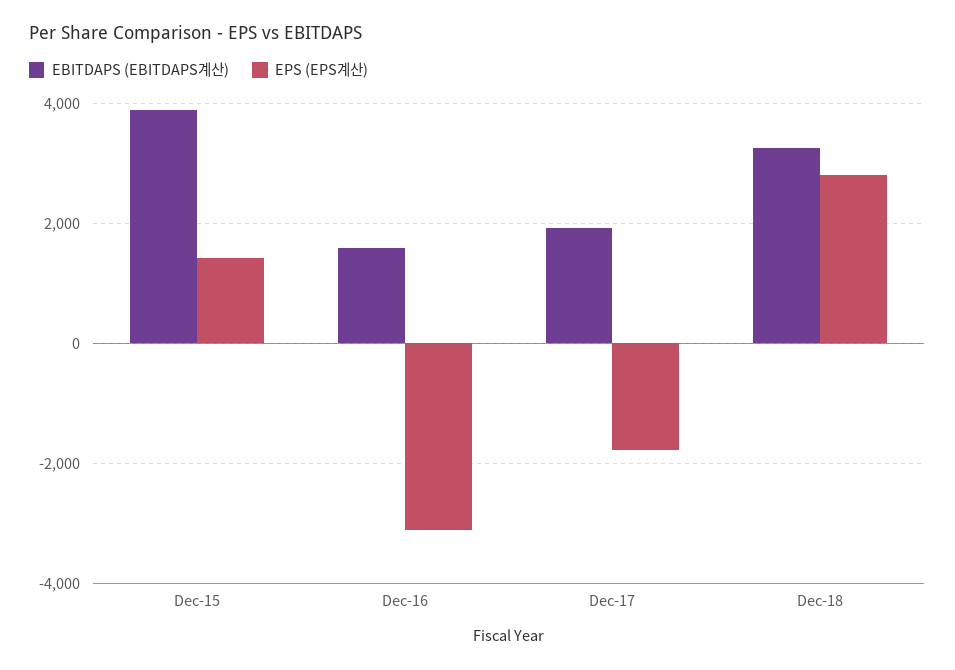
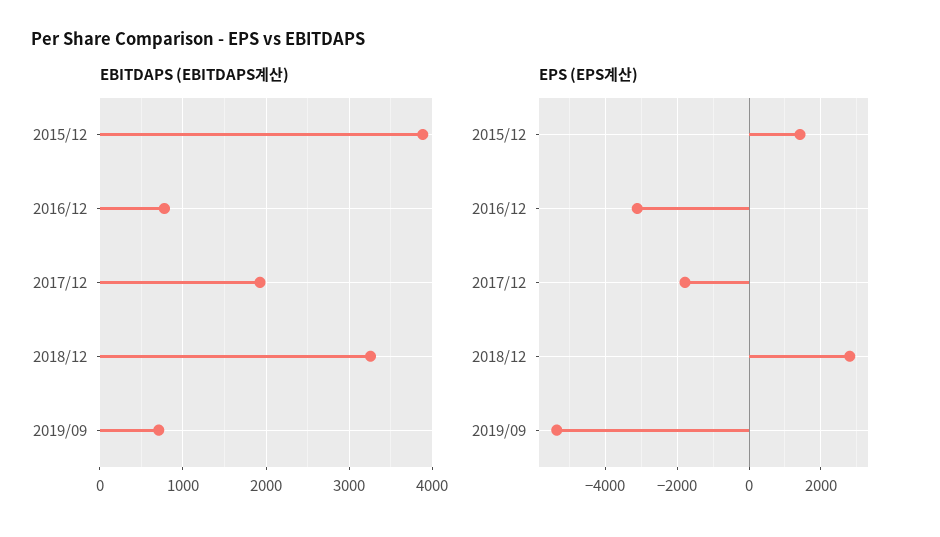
EBITDAPS (EBITDAPS계산), Dec-16: 1600 -> 800
EBITDAPS (EBITDAPS계산), 2019/09: none -> 700
EPS (EPS계산), 2019/09: none -> -5400

